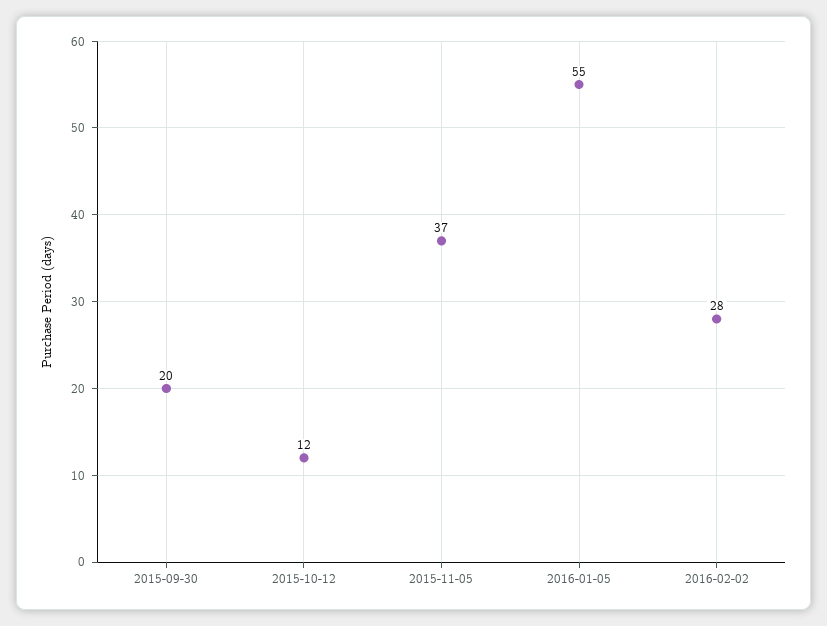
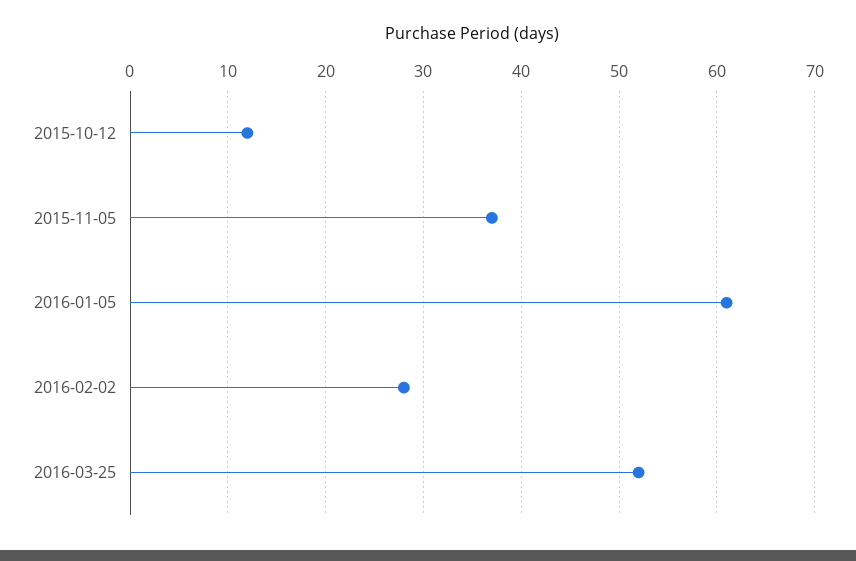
2015-09-30: 20 -> none
2016-01-05: 55 -> 61
2016-03-25: none -> 52

